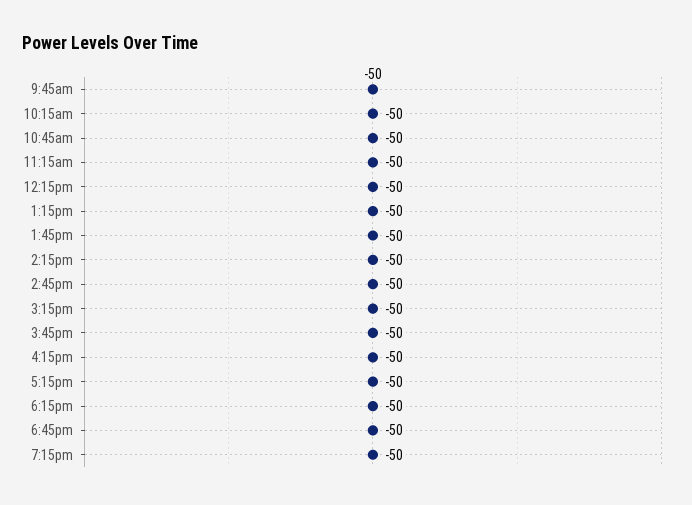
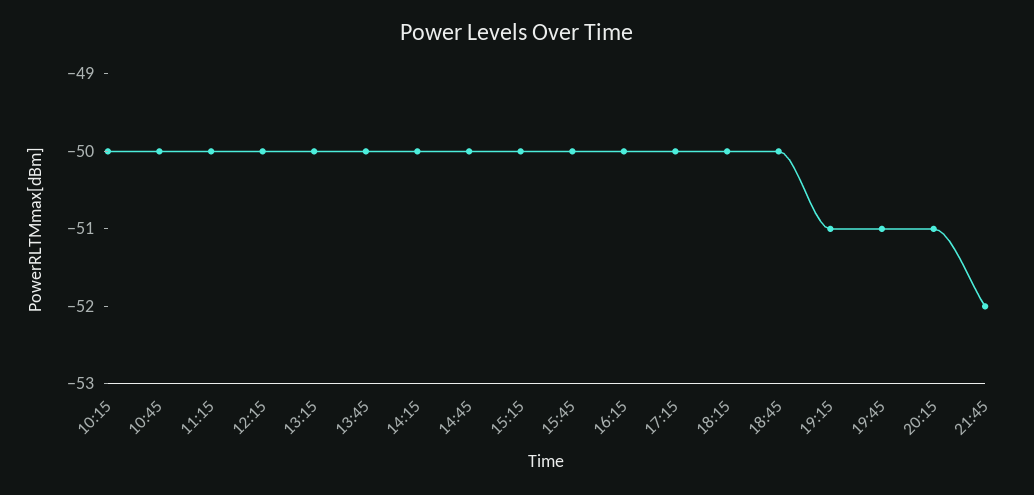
9:45am: -50 -> none
7:15pm: -50 -> -51
19:45: none -> -51
20:15: none -> -51
21:45: none -> -52

